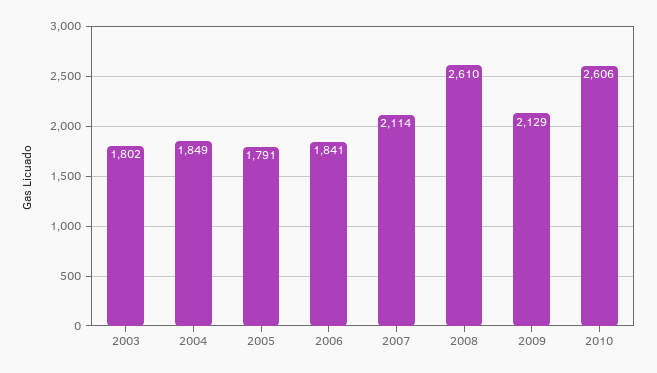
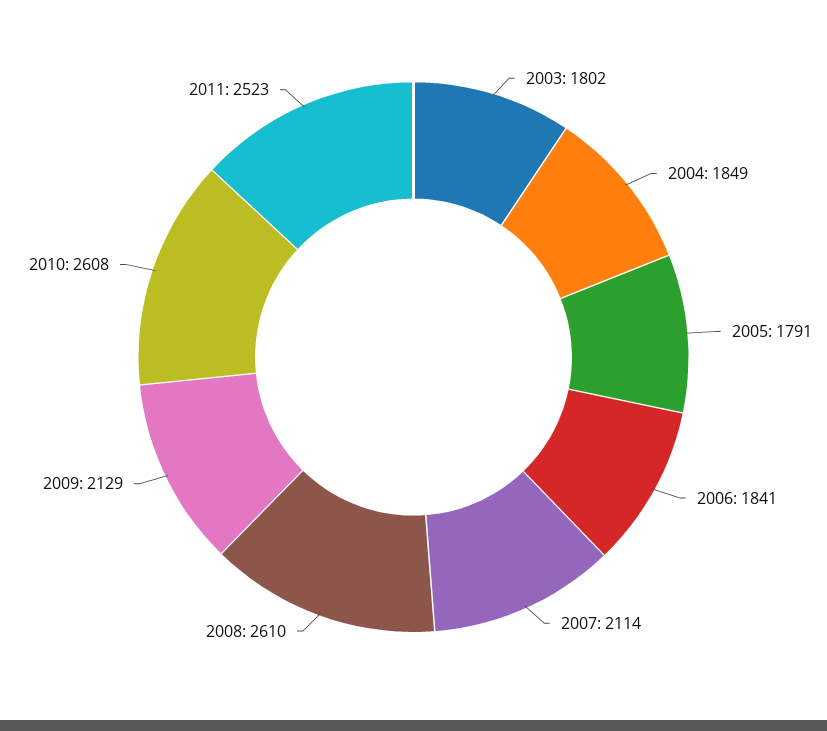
2010: 2606 -> 2608
2011: none -> 2523

